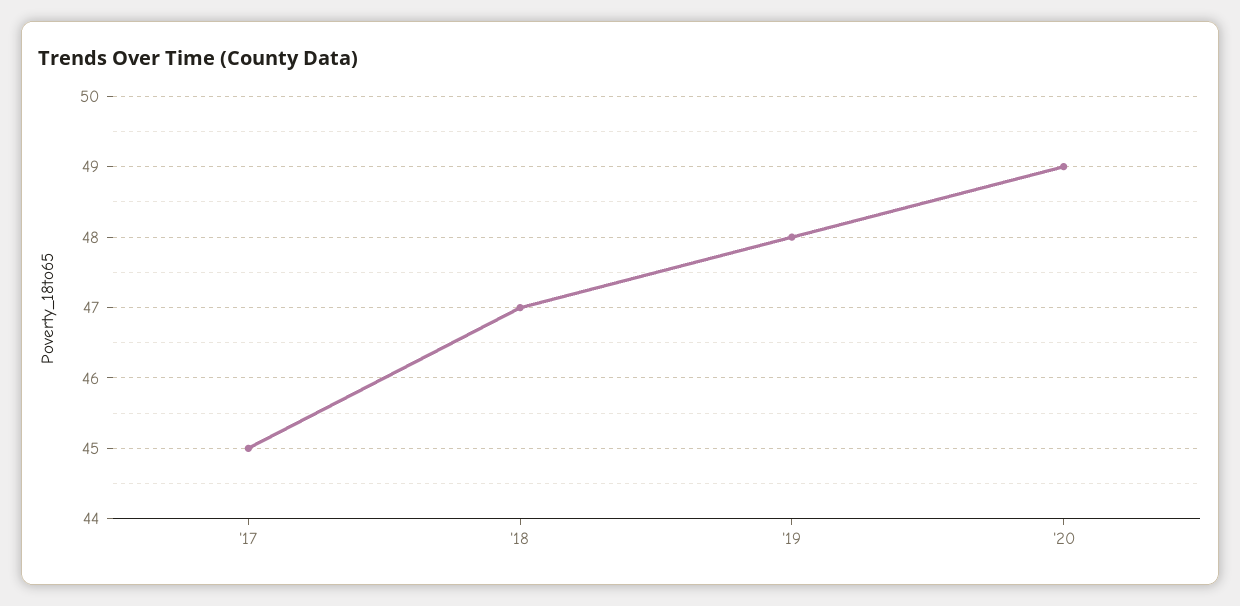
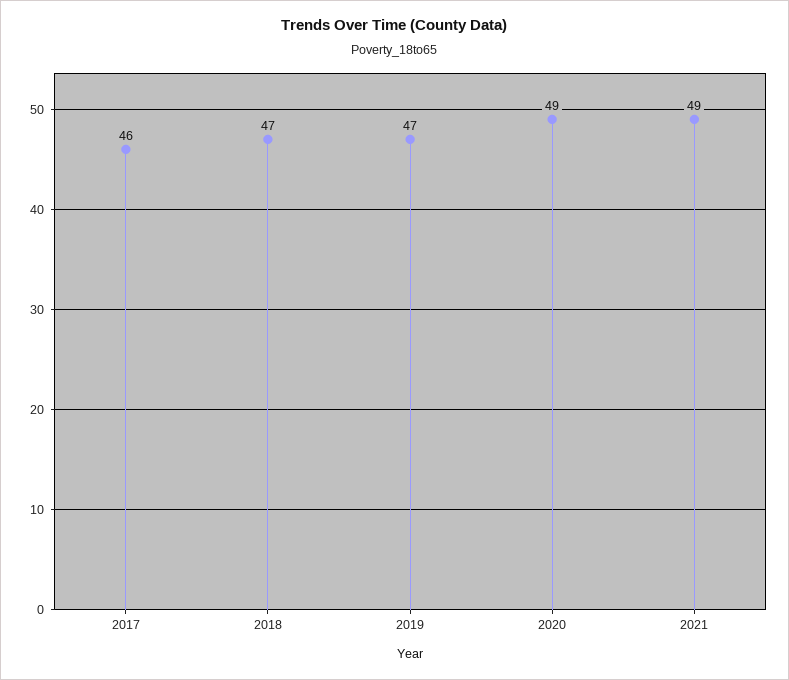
'17: 45 -> 46
'19: 48 -> 47
2021: none -> 49

